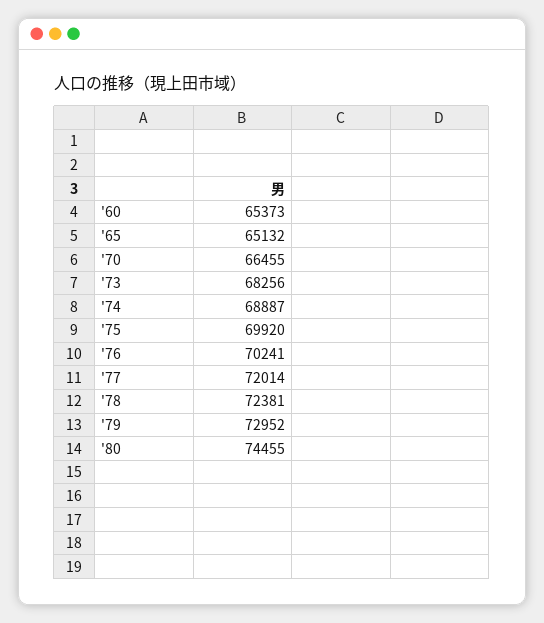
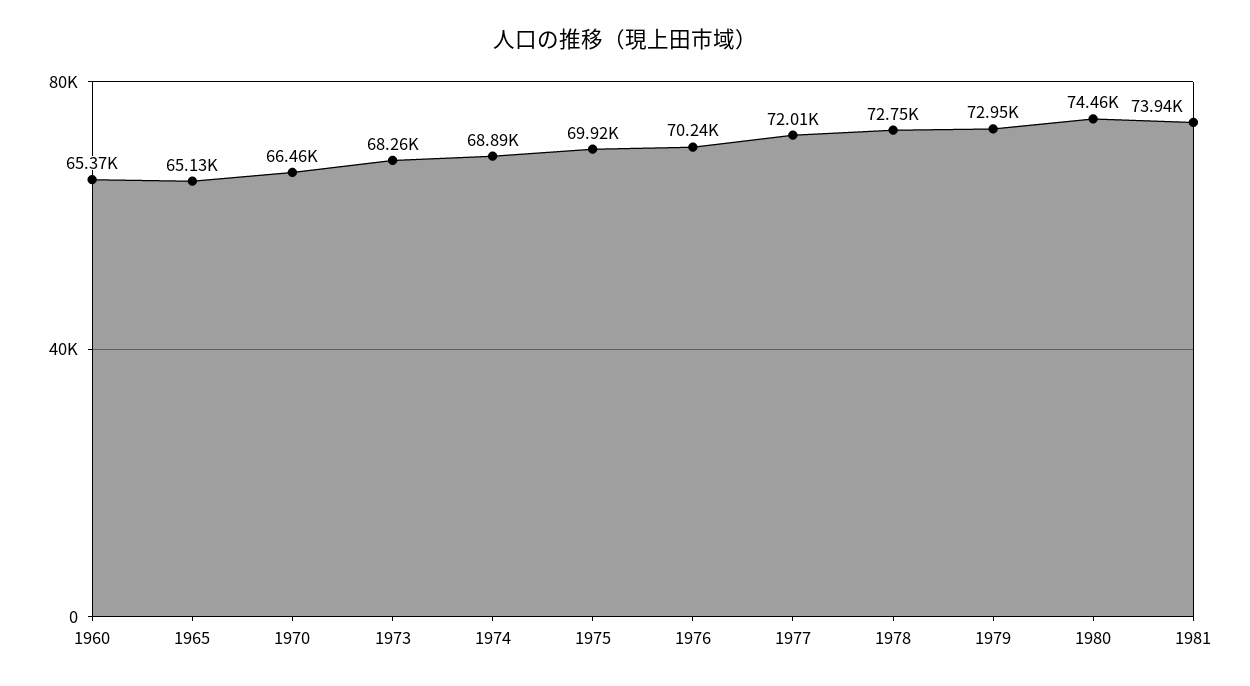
'78: 72381 -> 72750
1981: none -> 73940

